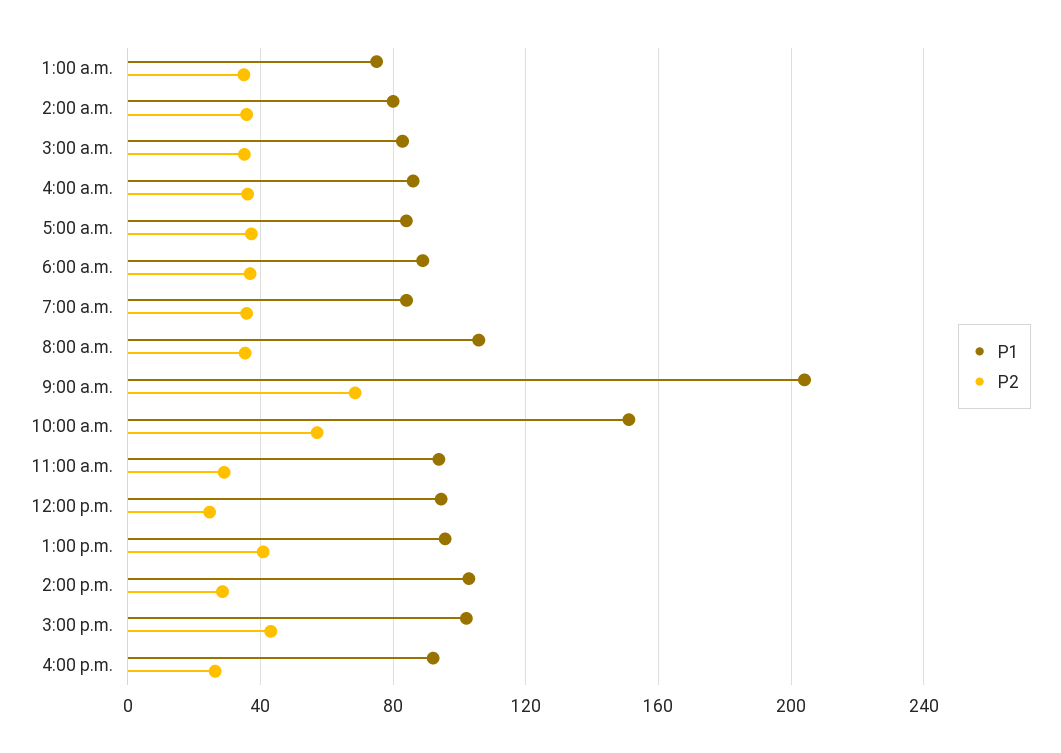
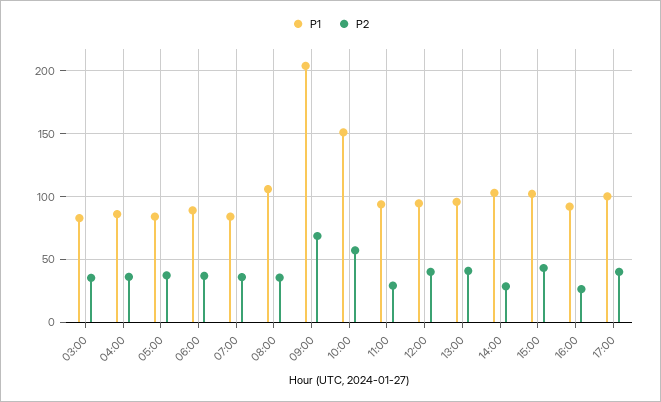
P1, 1:00 a.m.: 75 -> none
P2, 1:00 a.m.: 35 -> none
P1, 2:00 a.m.: 80 -> none
P2, 2:00 a.m.: 35 -> none
P2, 12:00 p.m.: 25 -> 40
P1, 17:00: none -> 100
P2, 17:00: none -> 40

